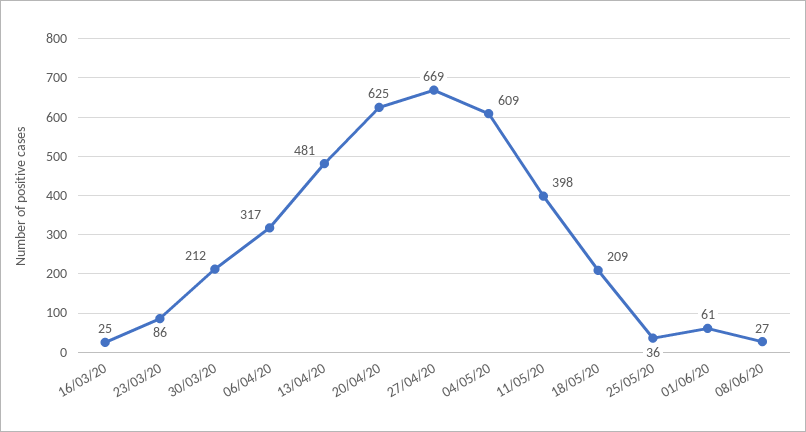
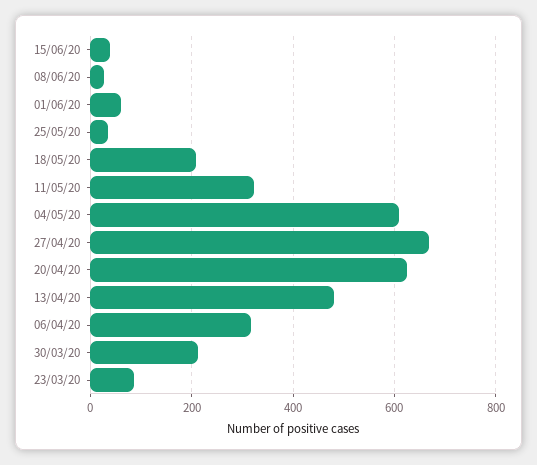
16/03/20: 25 -> none
11/05/20: 398 -> 320
15/06/20: none -> 40

